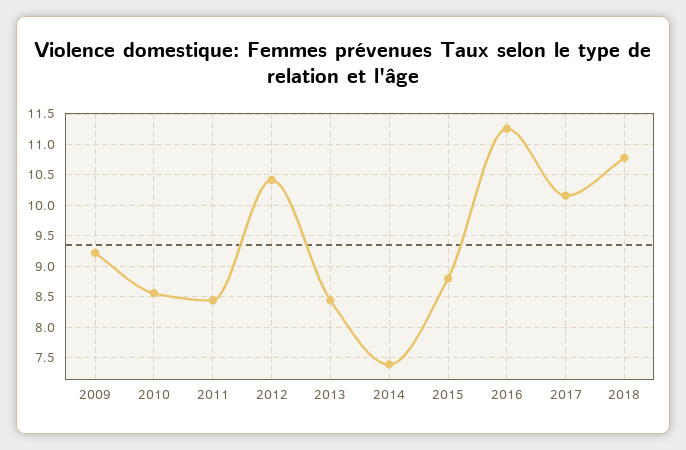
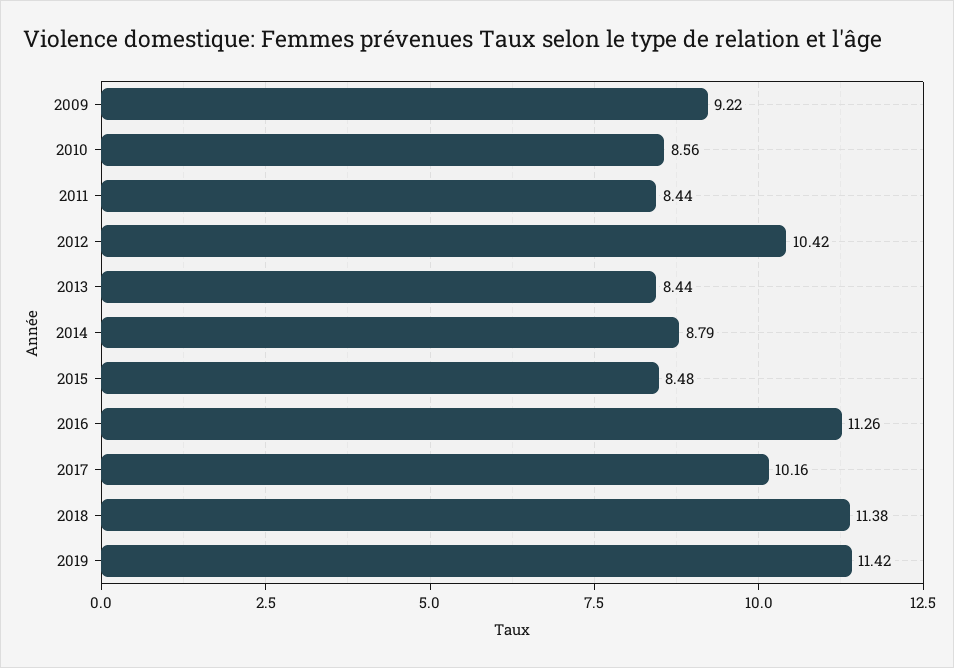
2014: 7.4 -> 8.79
2015: 8.8 -> 8.48
2018: 10.8 -> 11.38
2019: none -> 11.42

